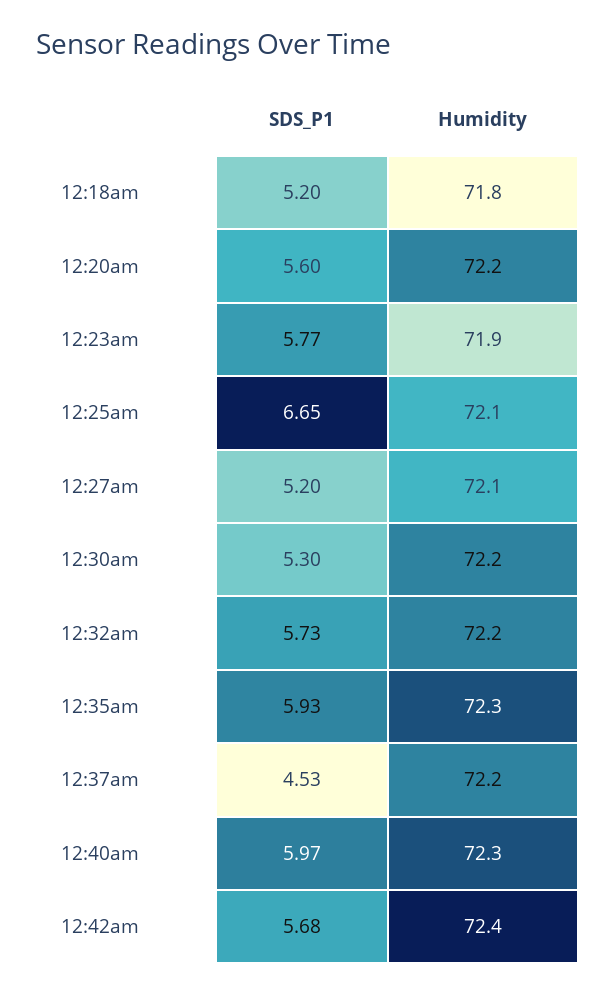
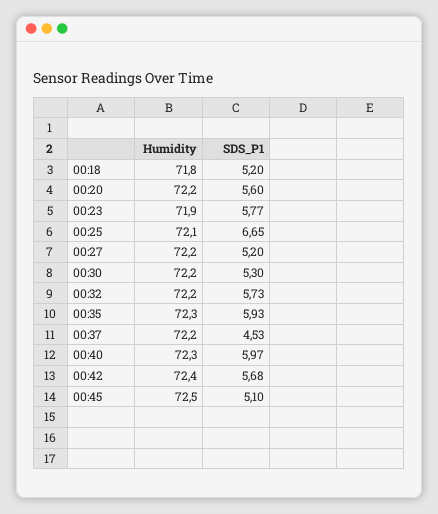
Humidity, 12:27am: 72.1 -> 72.2
Humidity, 00:45: none -> 72.5
SDS_P1, 00:45: none -> 5.1

